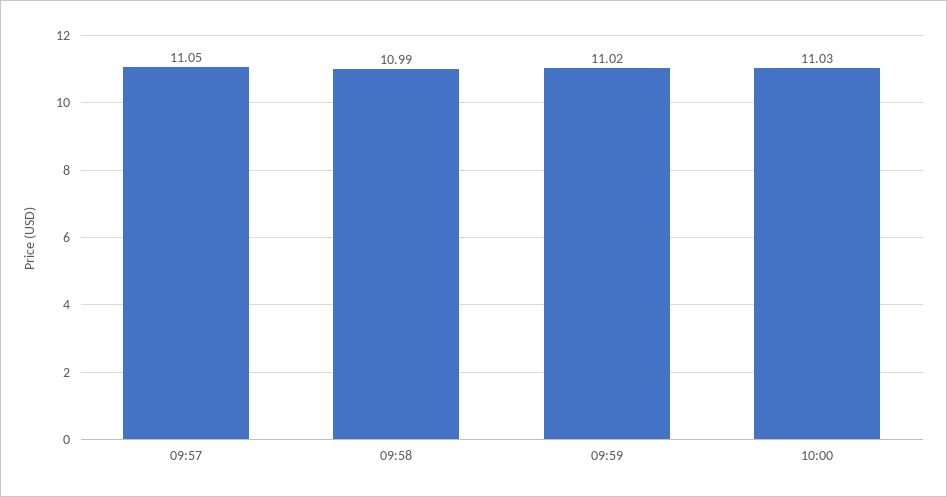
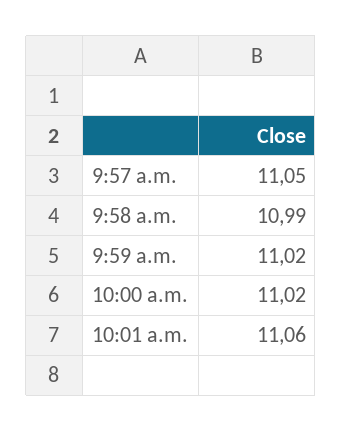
10:00: 11.03 -> 11.02
10:01 a.m.: none -> 11.06

